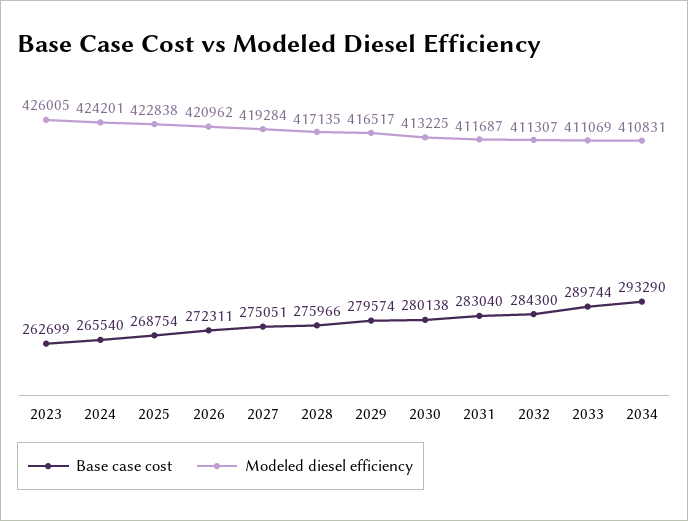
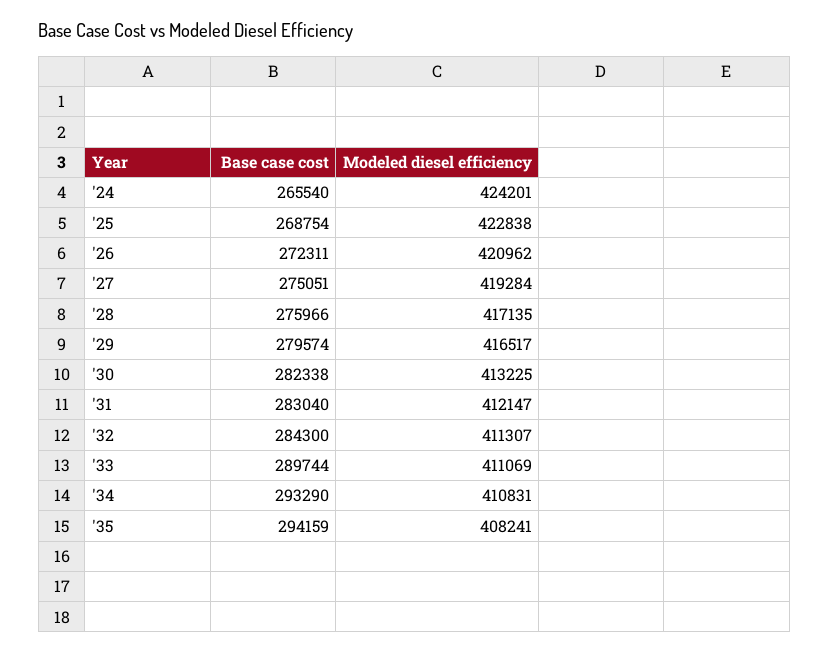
Base case cost, 2023: 262699 -> none
Modeled diesel efficiency, 2023: 426005 -> none
Base case cost, 2030: 280138 -> 282338
Modeled diesel efficiency, 2031: 411687 -> 412147
Base case cost, '35: none -> 294159
Modeled diesel efficiency, '35: none -> 408241

